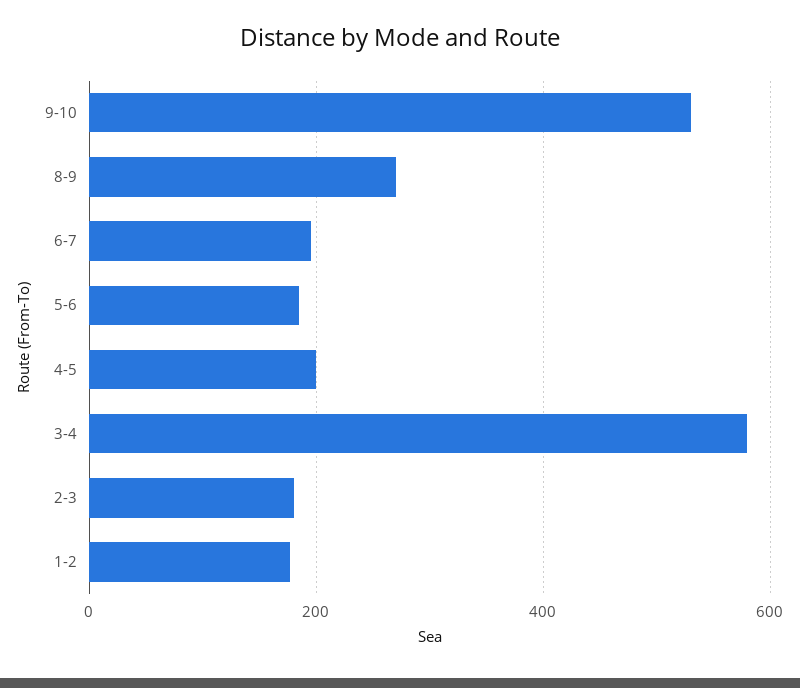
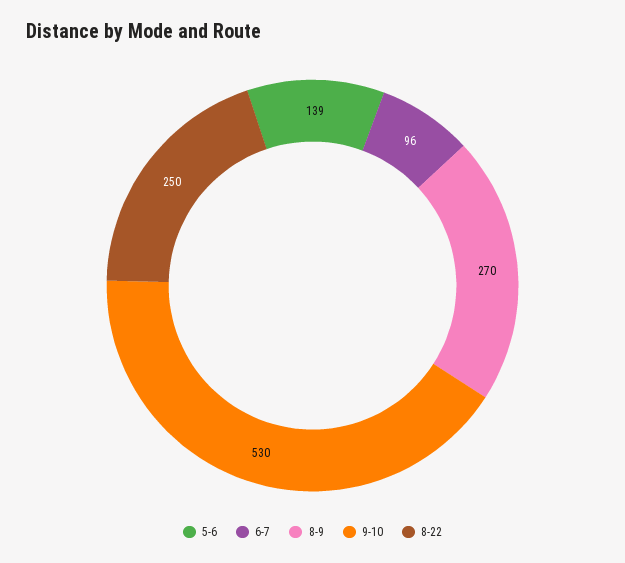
6-7: 200 -> 96
5-6: 180 -> 139
4-5: 200 -> none
3-4: 580 -> none
2-3: 180 -> none
1-2: 180 -> none
8-22: none -> 250

